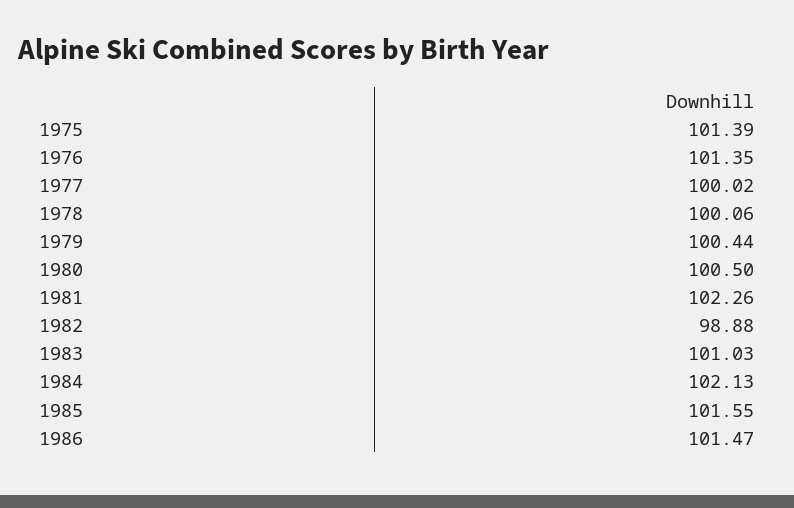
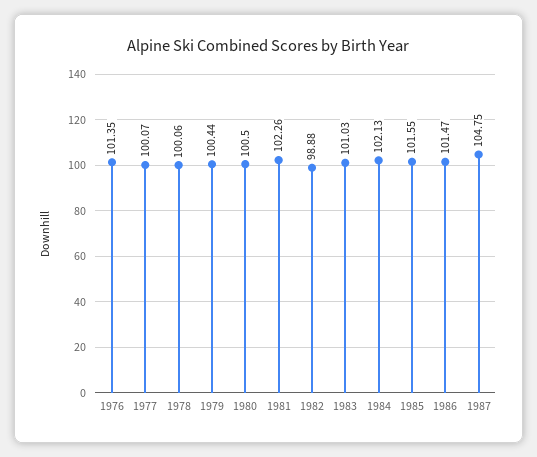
1975: 101.39 -> none
1977: 100.02 -> 100.07
1987: none -> 104.75

